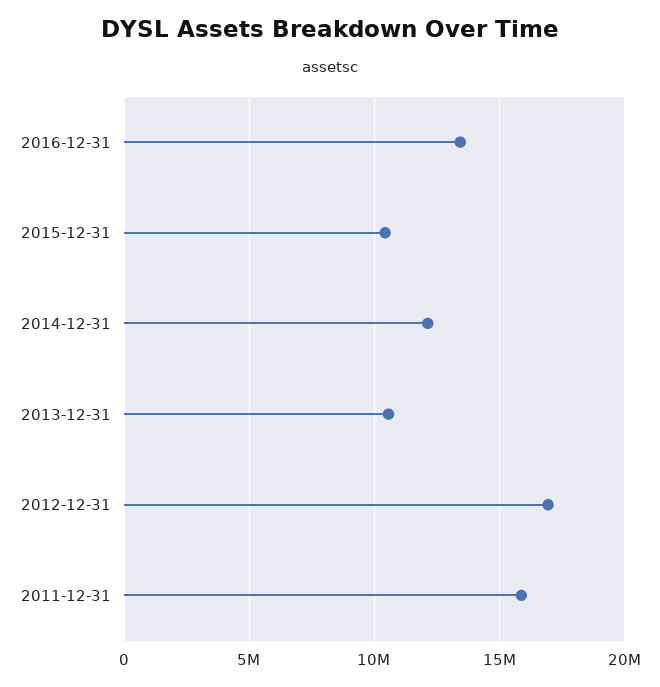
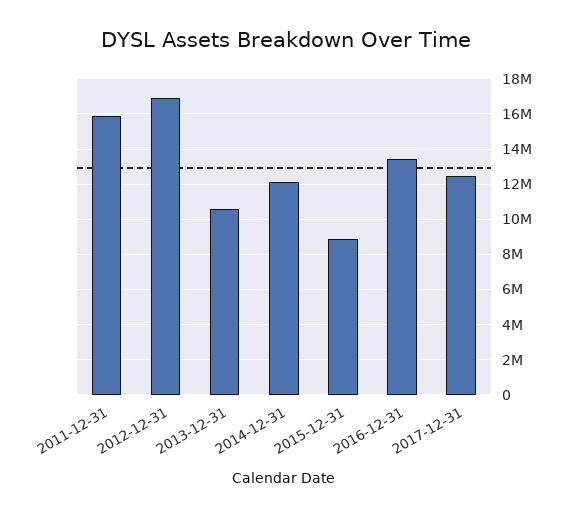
2015-12-31: 10500000 -> 9000000
2017-12-31: none -> 12500000

